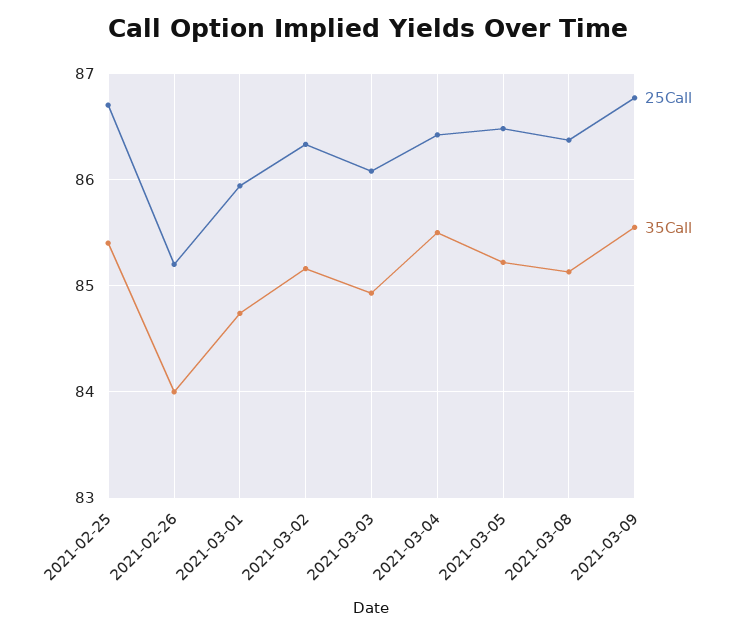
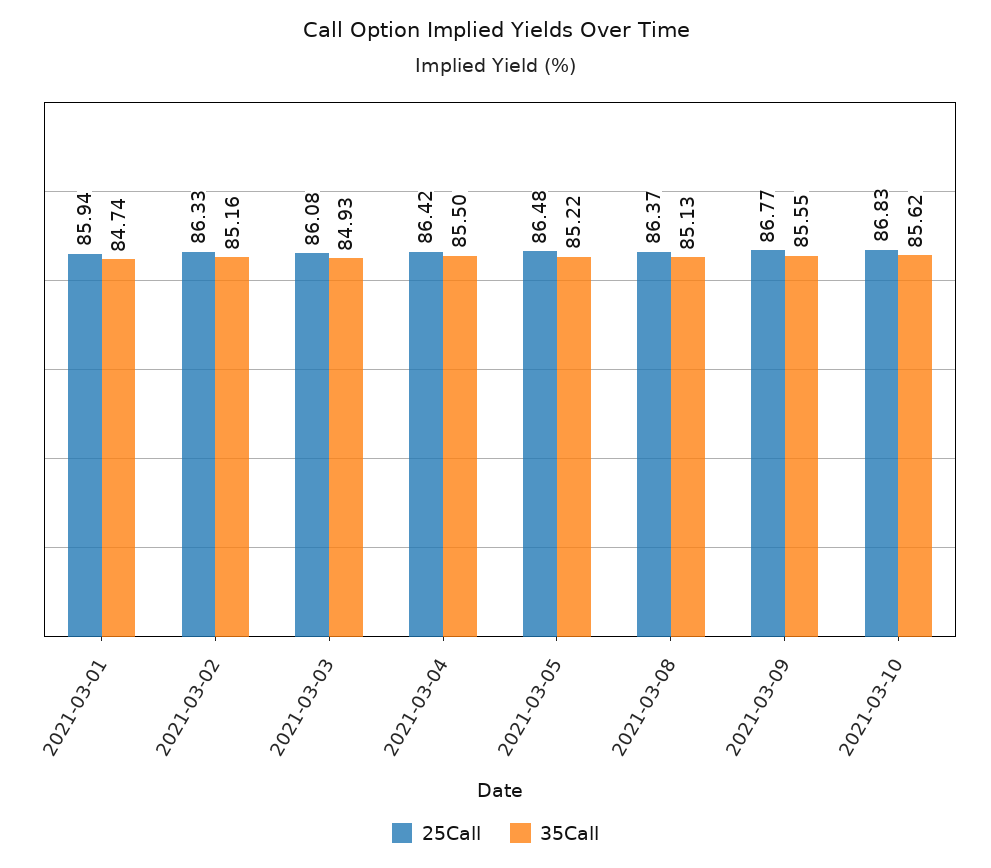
25Call, 2021-02-25: 86.7 -> none
35Call, 2021-02-25: 85.4 -> none
25Call, 2021-02-26: 85.2 -> none
35Call, 2021-02-26: 84 -> none
25Call, 2021-03-10: none -> 86.83
35Call, 2021-03-10: none -> 85.62

